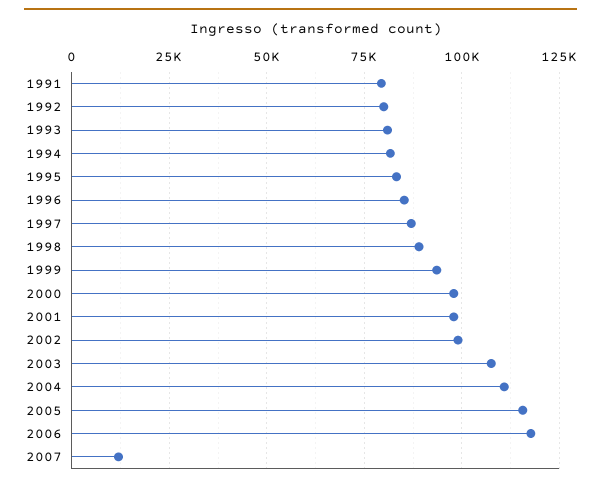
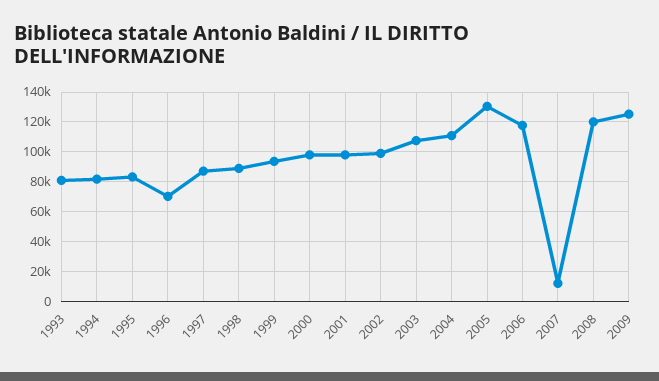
1991: 80000 -> none
1992: 80000 -> none
1996: 85000 -> 70000
2005: 115000 -> 130000
2008: none -> 120000
2009: none -> 125000

